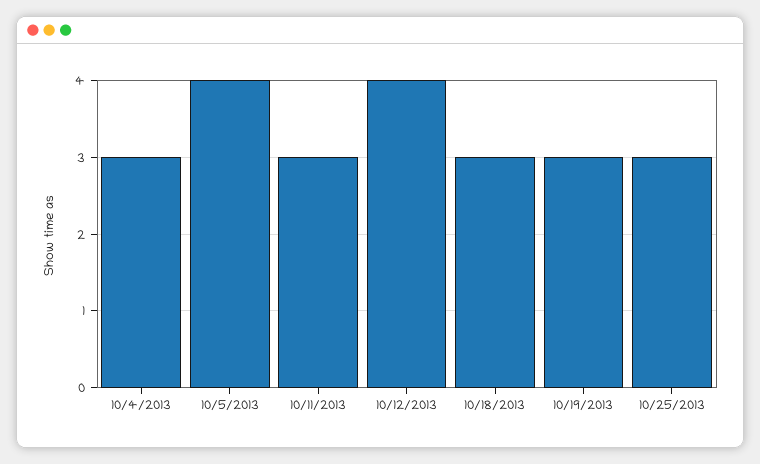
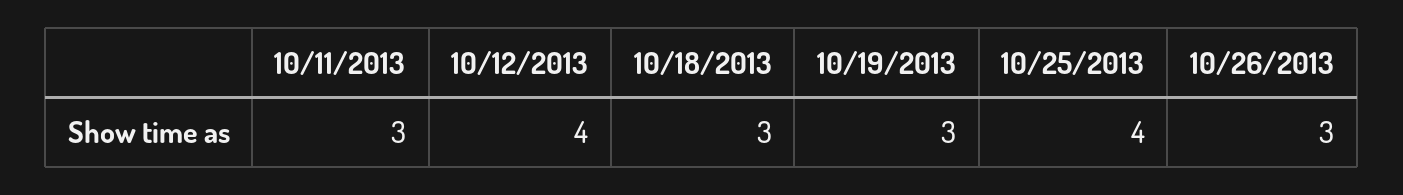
10/4/2013: 3 -> none
10/5/2013: 4 -> none
10/25/2013: 3 -> 4
10/26/2013: none -> 3

